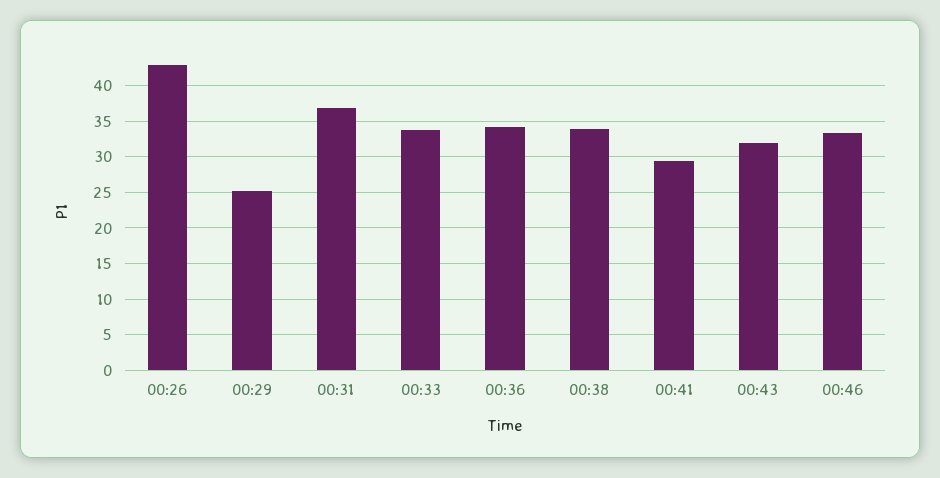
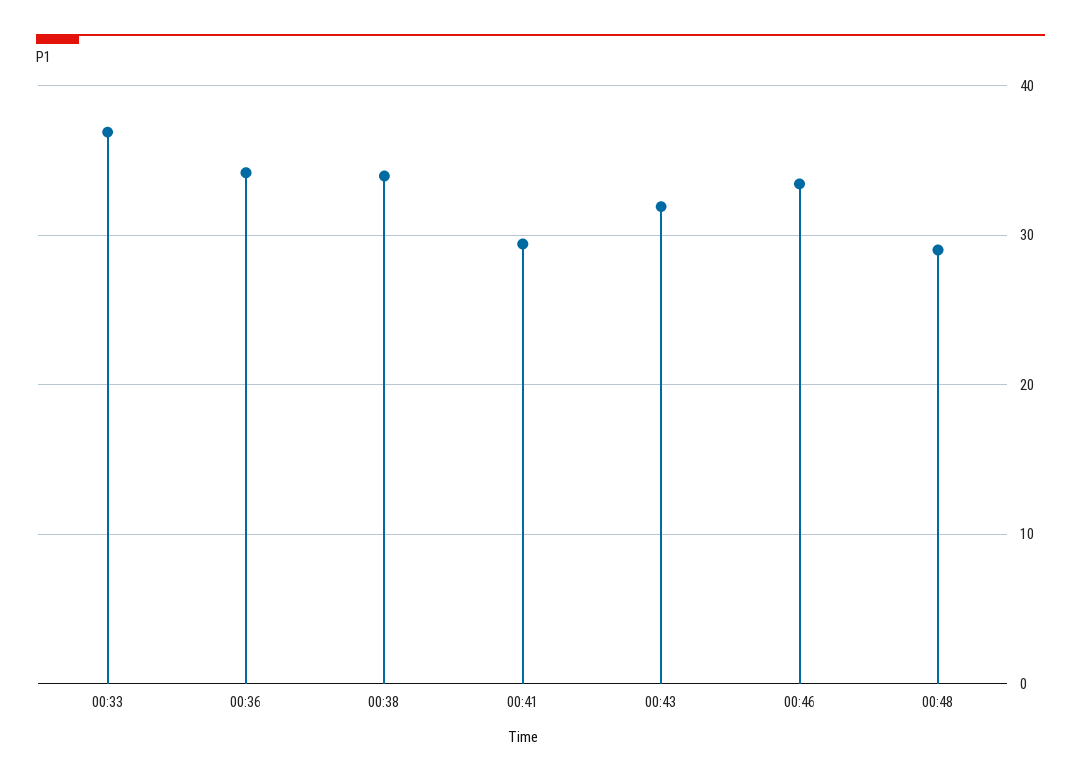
00:26: 43 -> none
00:29: 25 -> none
00:31: 37 -> none
00:33: 34 -> 37
00:48: none -> 29

